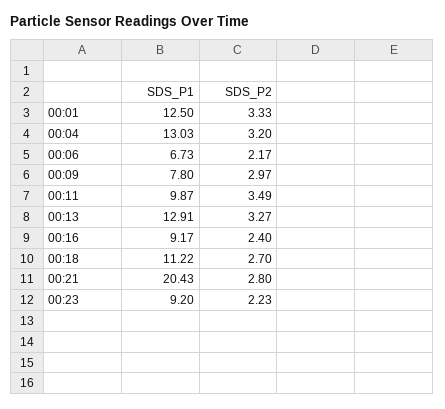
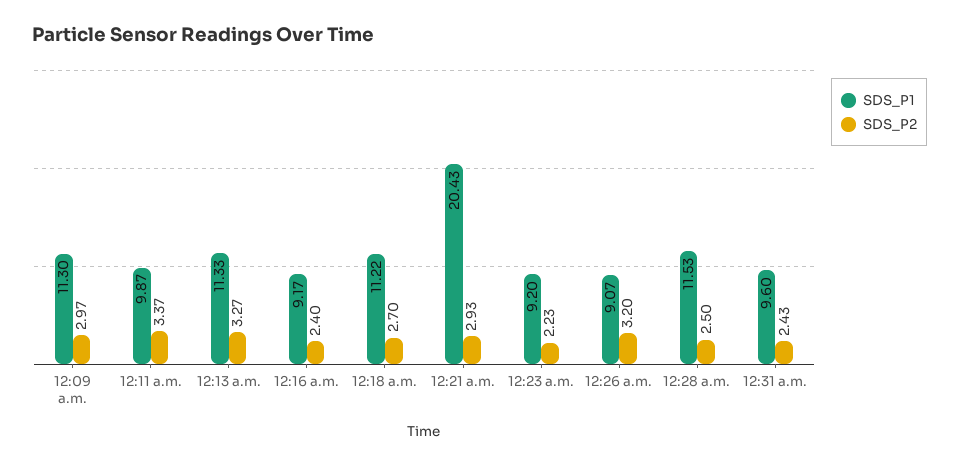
SDS_P1, 00:01: 12.5 -> none
SDS_P2, 00:01: 3.33 -> none
SDS_P1, 00:04: 13.03 -> none
SDS_P2, 00:04: 3.2 -> none
SDS_P1, 00:06: 6.73 -> none
SDS_P2, 00:06: 2.17 -> none
SDS_P1, 00:09: 7.8 -> 11.3
SDS_P2, 00:11: 3.49 -> 3.37
SDS_P1, 00:13: 12.91 -> 11.33
SDS_P2, 00:21: 2.8 -> 2.93
SDS_P1, 12:26 a.m.: none -> 9.07
SDS_P2, 12:26 a.m.: none -> 3.2
SDS_P1, 12:28 a.m.: none -> 11.53
SDS_P2, 12:28 a.m.: none -> 2.5
SDS_P1, 12:31 a.m.: none -> 9.6
SDS_P2, 12:31 a.m.: none -> 2.43

